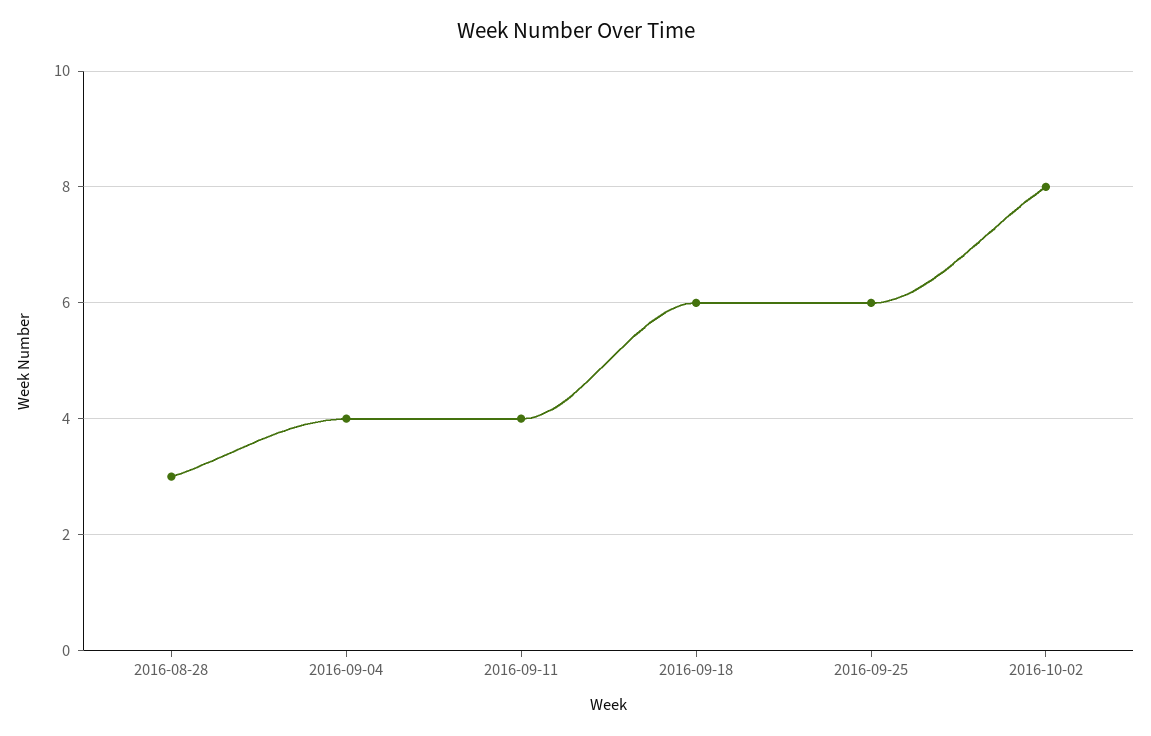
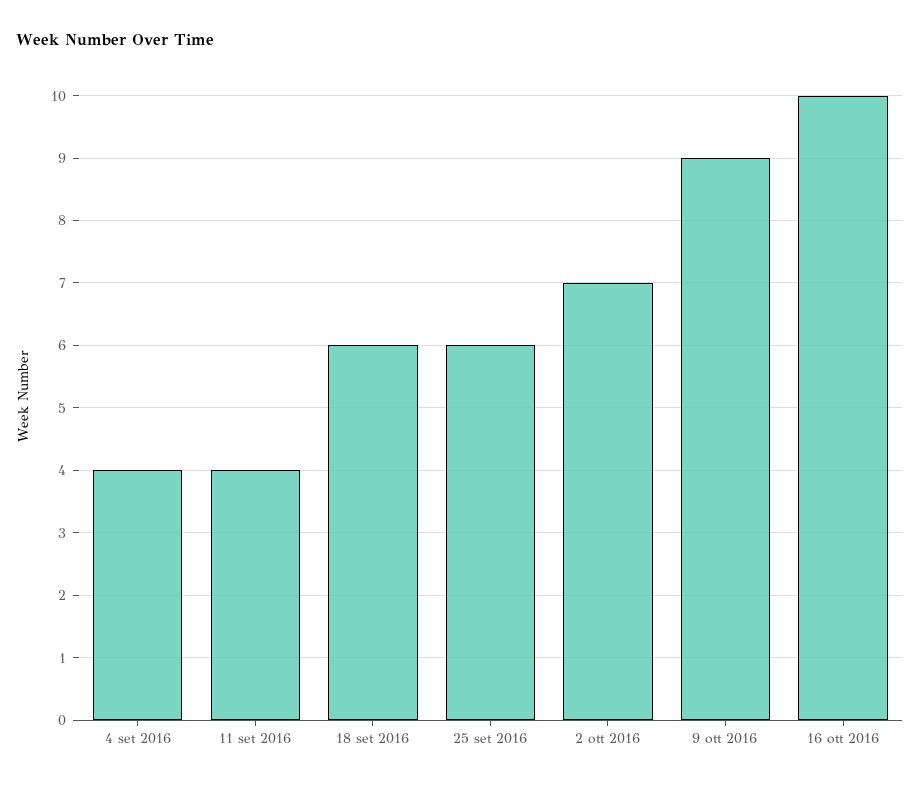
2016-08-28: 3 -> none
2016-10-02: 8 -> 7
9 ott 2016: none -> 9
16 ott 2016: none -> 10

